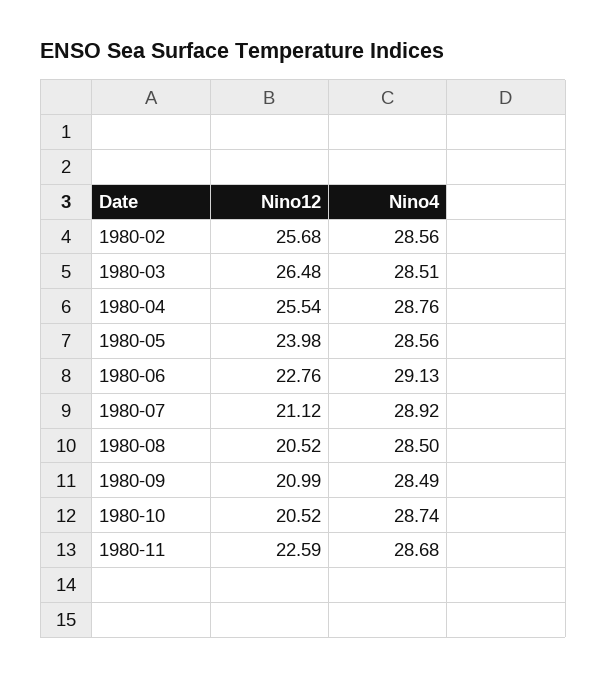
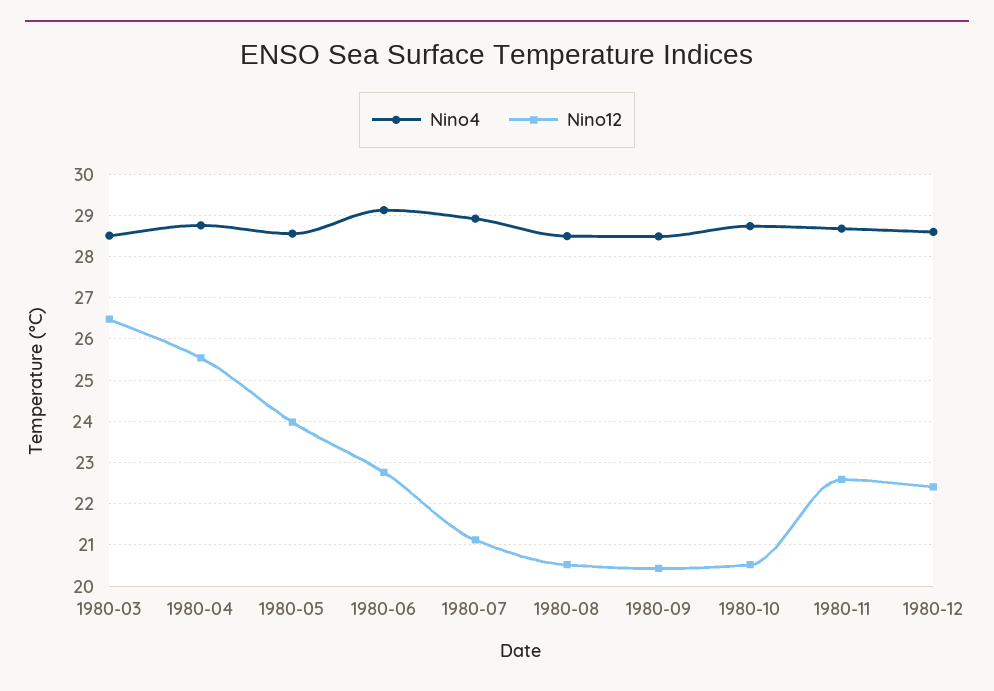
Nino12, 1980-02: 25.68 -> none
Nino4, 1980-02: 28.56 -> none
Nino12, 1980-09: 20.99 -> 20.4
Nino4, 1980-12: none -> 28.6
Nino12, 1980-12: none -> 22.4

